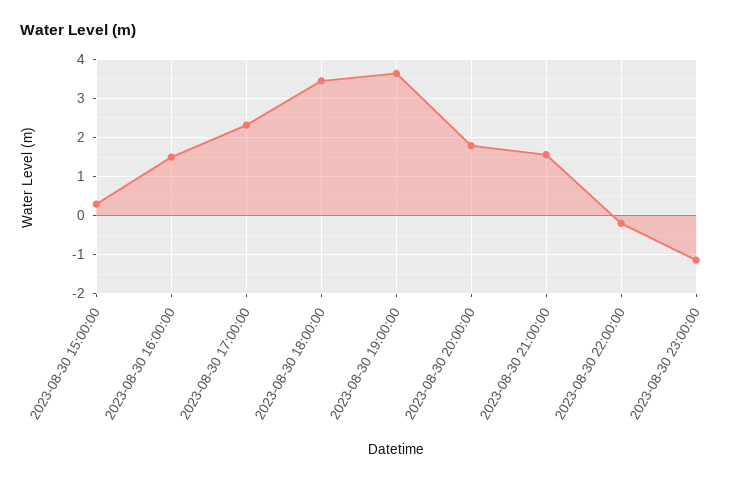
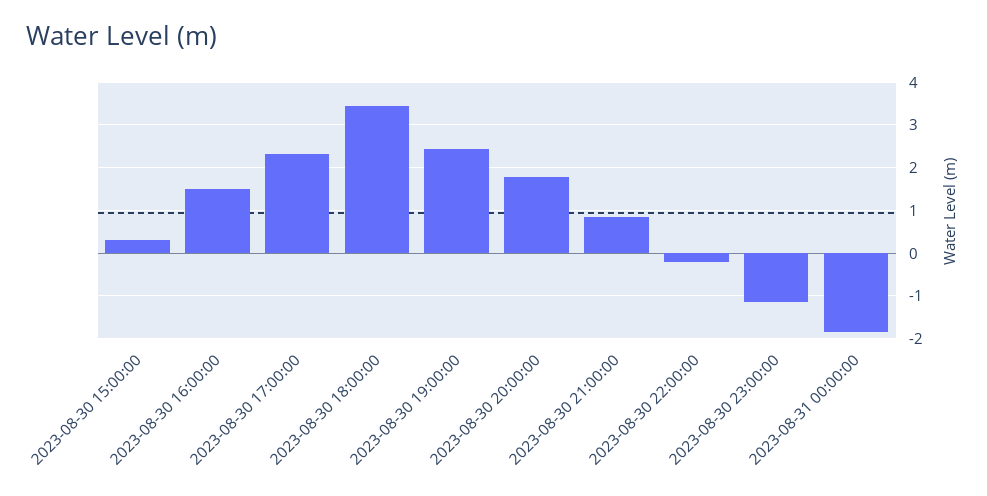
2023-08-30 19:00:00: 3.6 -> 2.4
2023-08-30 21:00:00: 1.6 -> 0.8
2023-08-31 00:00:00: none -> -1.8

